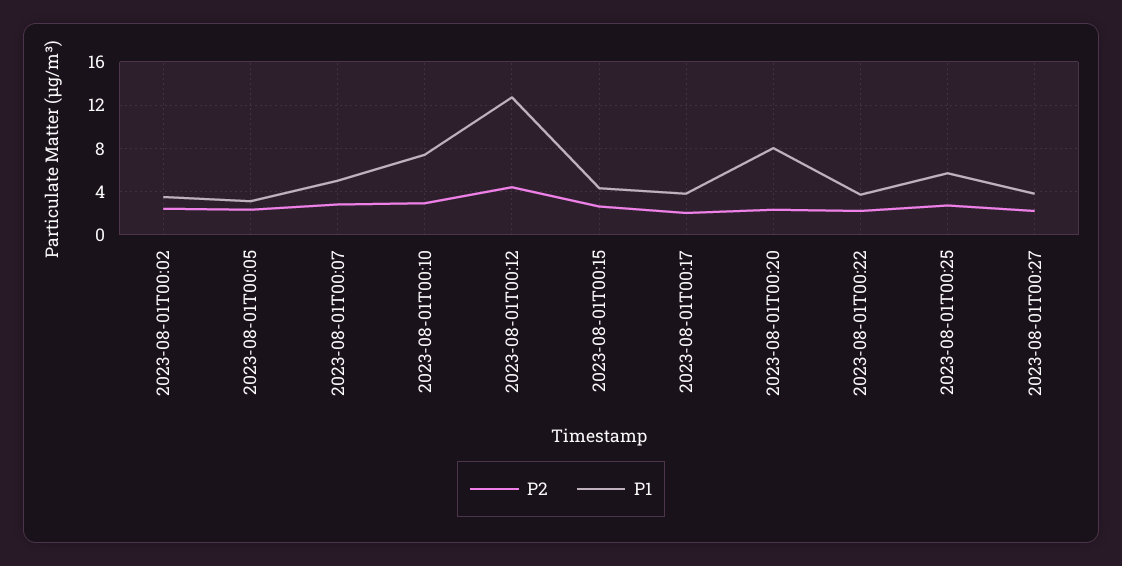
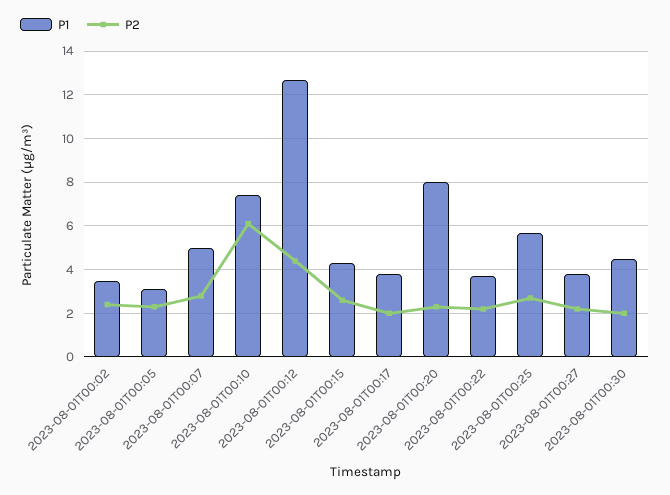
P2, 2023-08-01T00:10: 3 -> 6
P1, 2023-08-01T00:30: none -> 4.5
P2, 2023-08-01T00:30: none -> 2

